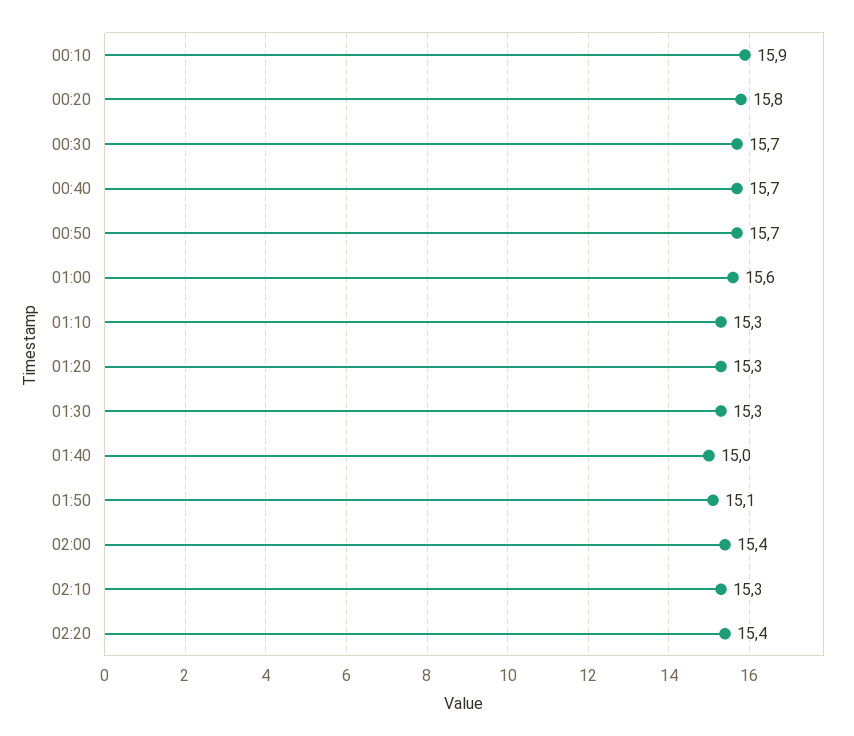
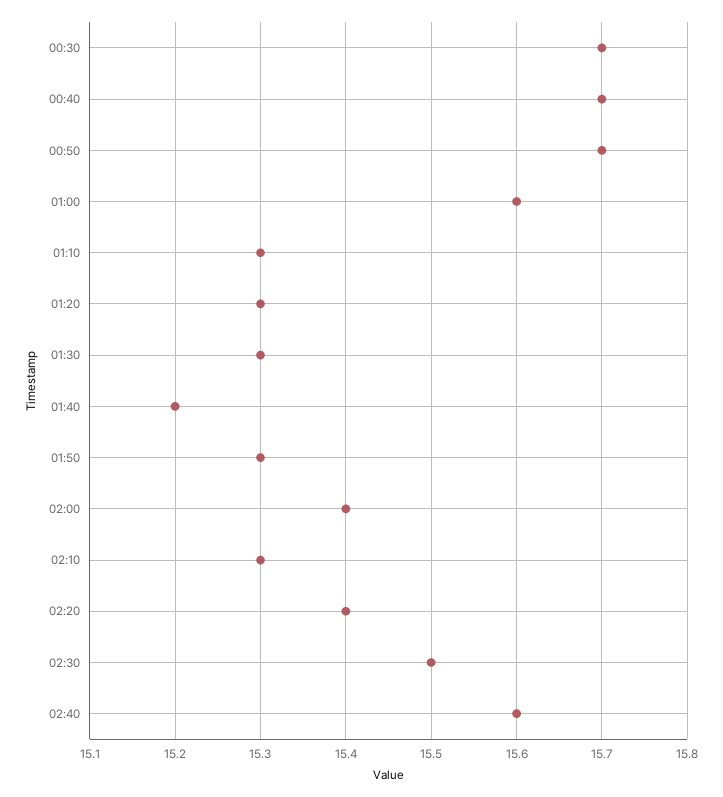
00:10: 15.9 -> none
00:20: 15.8 -> none
01:40: 15 -> 15.2
01:50: 15.1 -> 15.3
02:30: none -> 15.5
02:40: none -> 15.6

